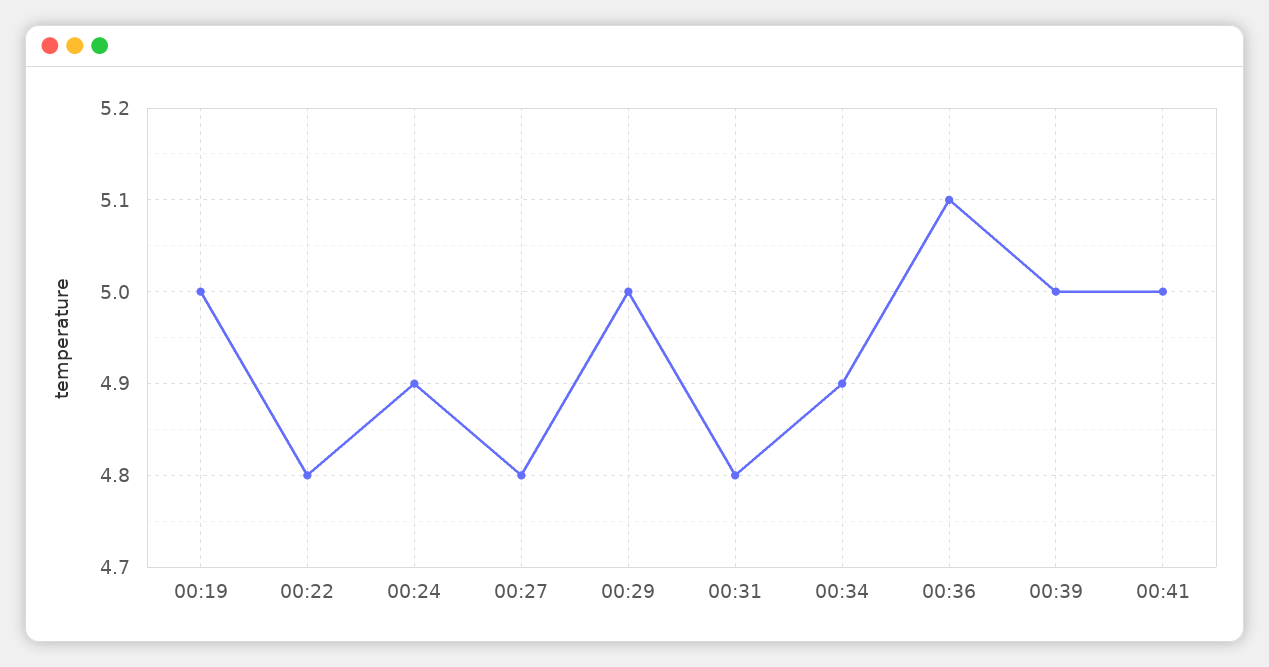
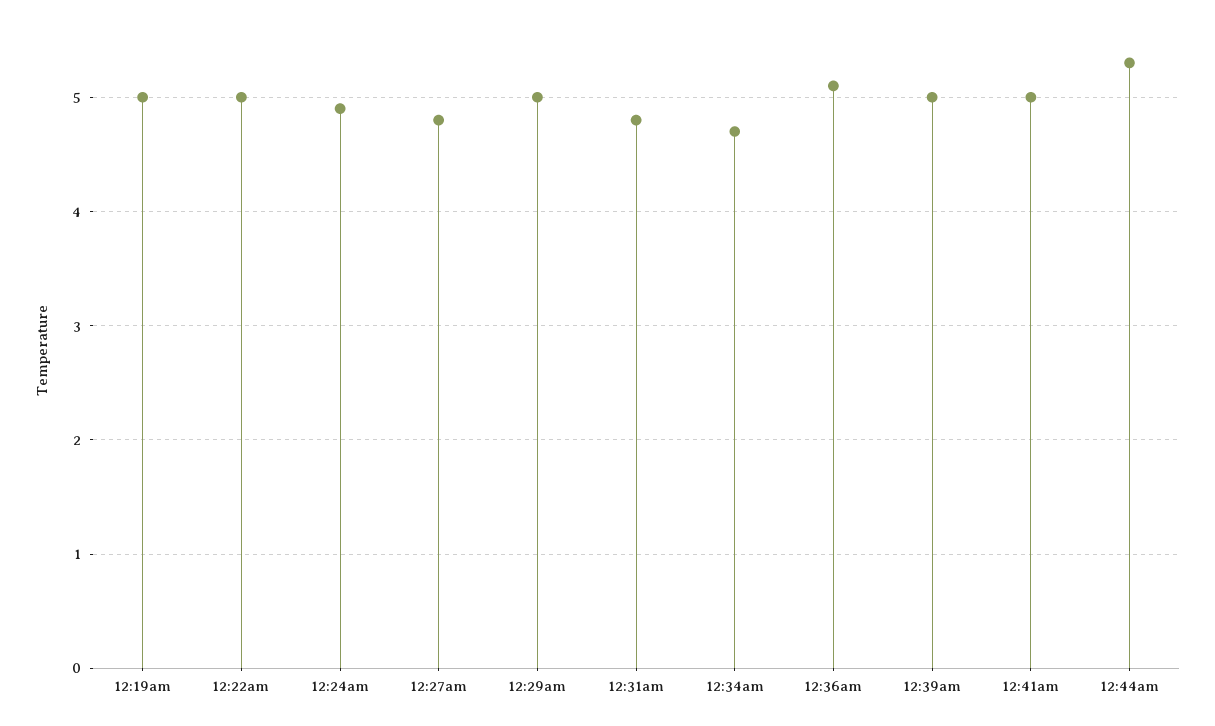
00:22: 4.8 -> 5
00:34: 4.9 -> 4.7
12:44am: none -> 5.3

